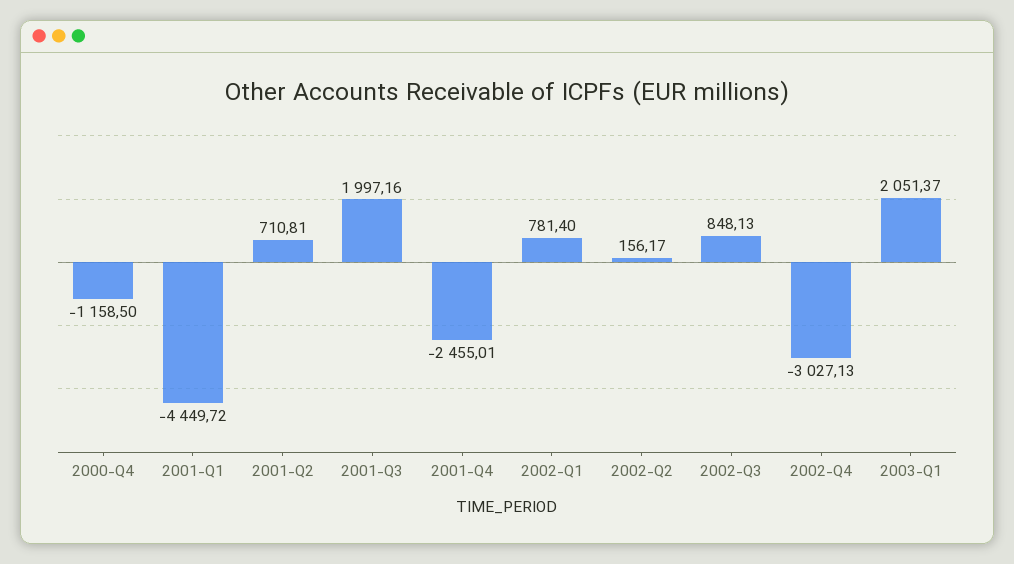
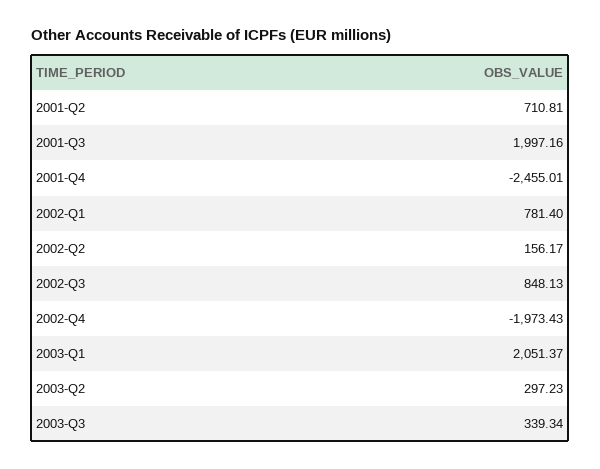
2000-Q4: -1158.5 -> none
2001-Q1: -4449.72 -> none
2002-Q4: -3027.13 -> -1973.43
2003-Q2: none -> 297.23
2003-Q3: none -> 339.34

